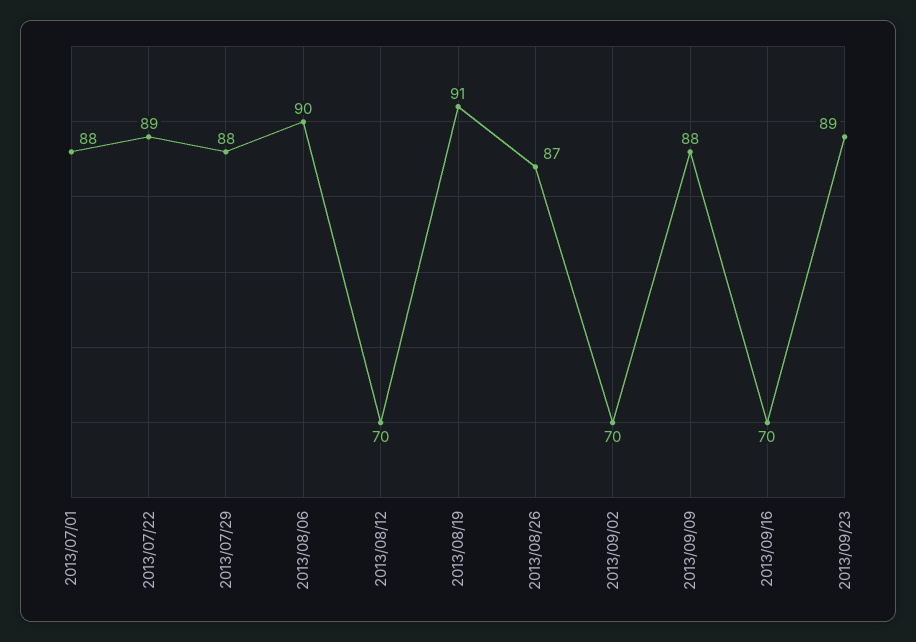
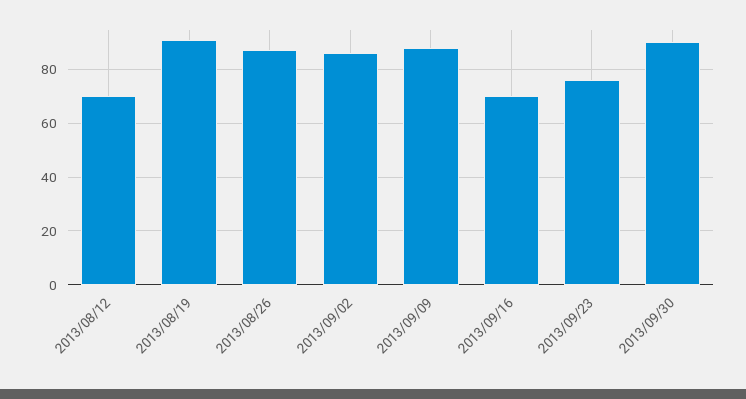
2013/07/01: 88 -> none
2013/07/22: 89 -> none
2013/07/29: 88 -> none
2013/08/06: 90 -> none
2013/09/02: 70 -> 85
2013/09/23: 89 -> 75
2013/09/30: none -> 90

